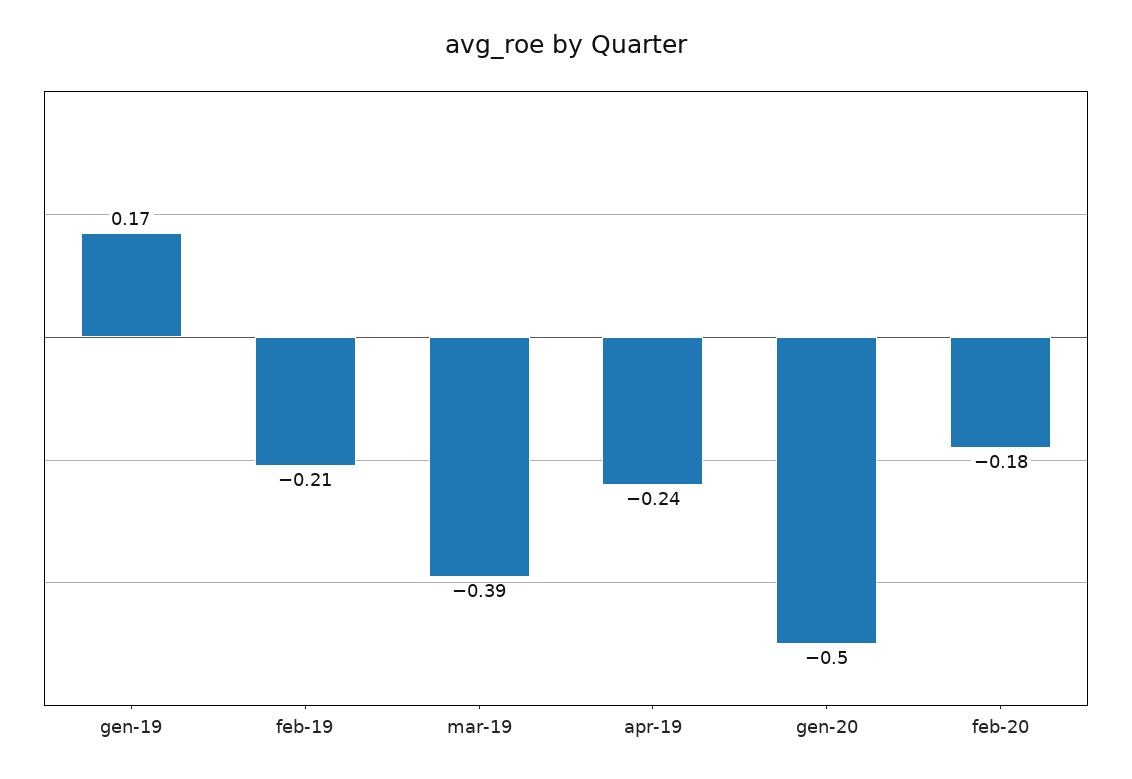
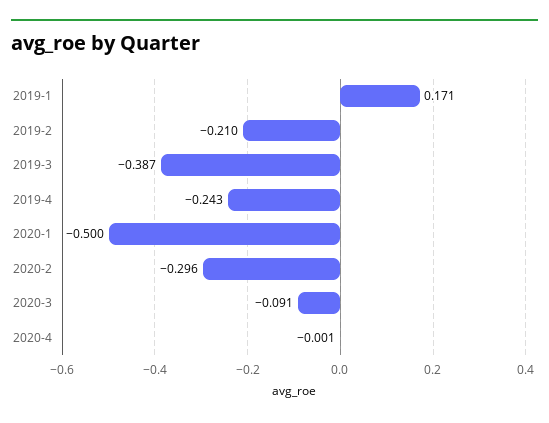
feb-20: -0.18 -> -0.296
2020-3: none -> -0.091
2020-4: none -> -0.001

